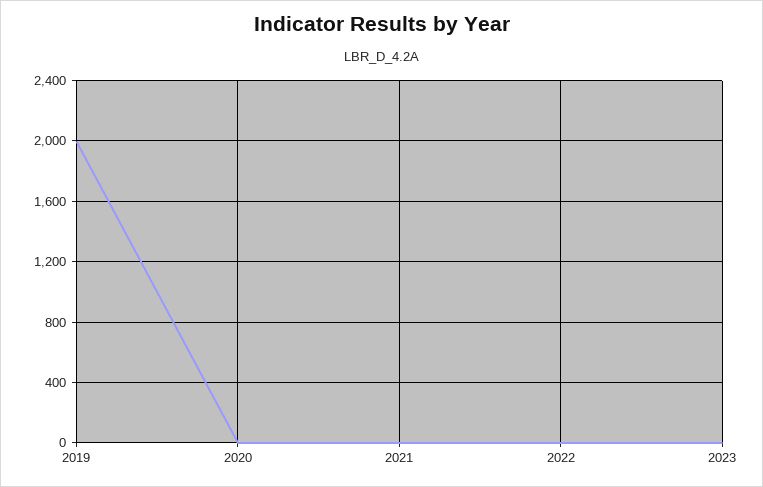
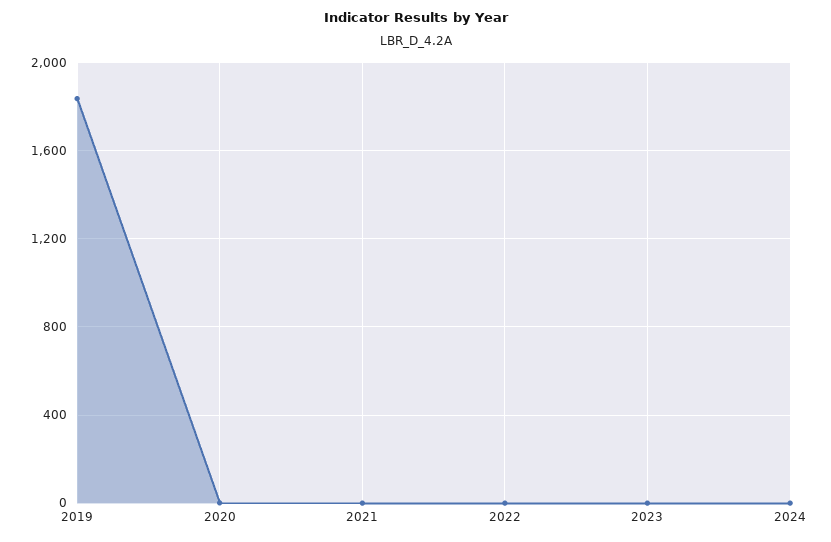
2019: 2000 -> 1850
2024: none -> 0

